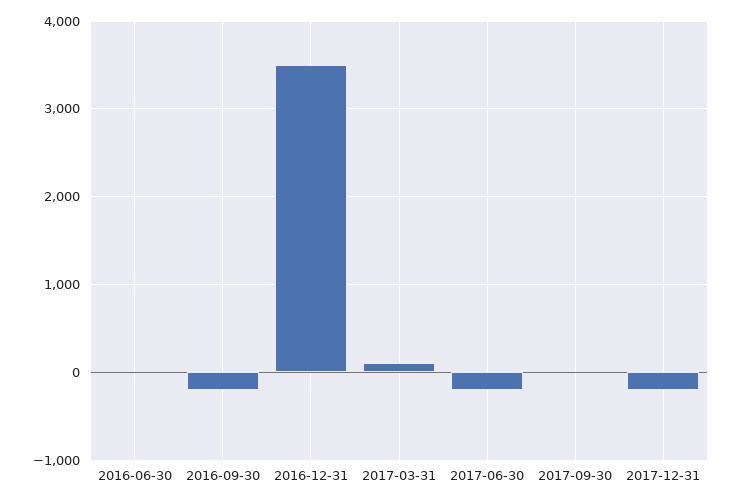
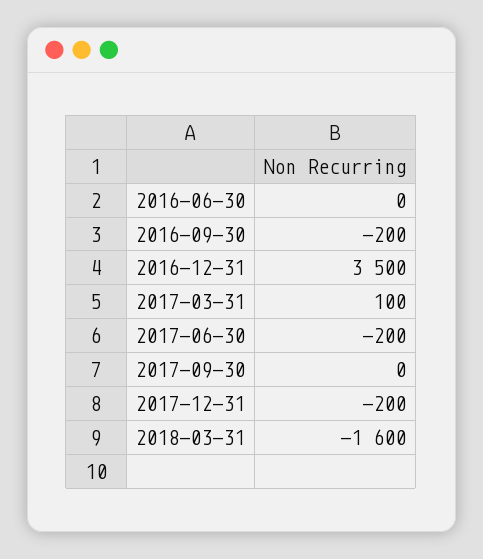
2018-03-31: none -> -1600

